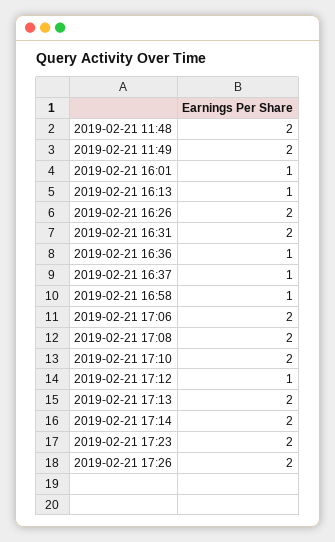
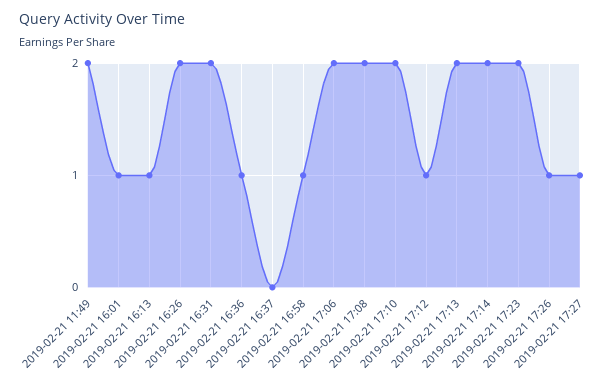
2019-02-21 11:48: 2 -> none
2019-02-21 16:37: 1 -> 0
2019-02-21 17:26: 2 -> 1
2019-02-21 17:27: none -> 1

